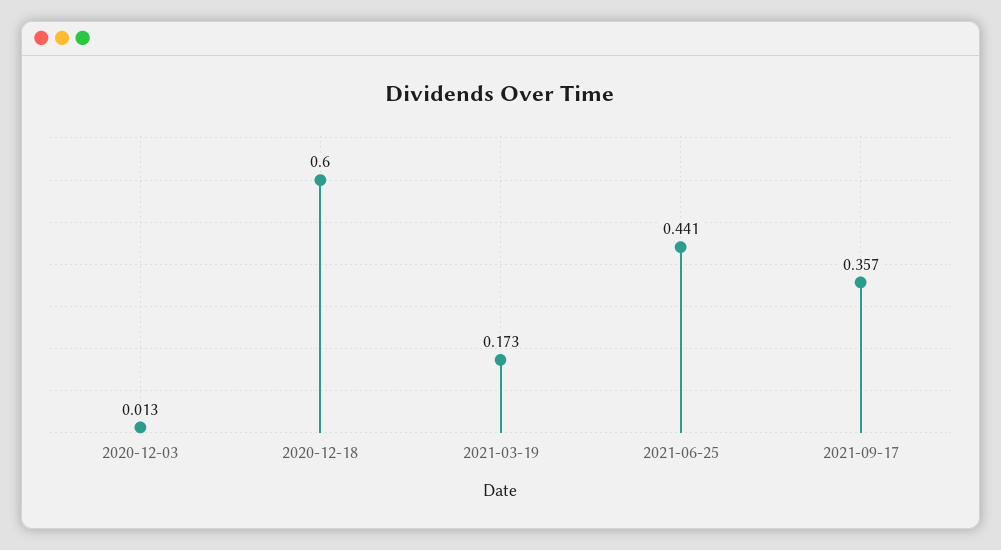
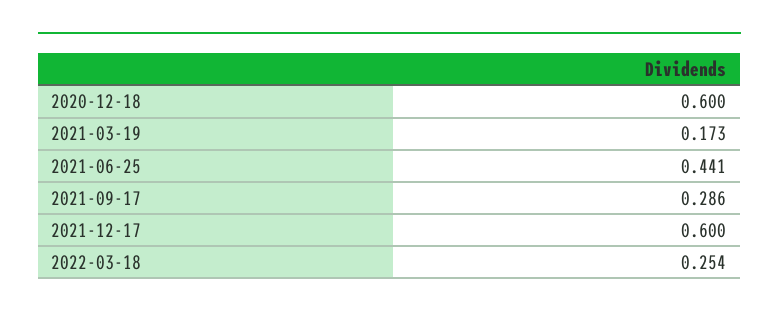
2020-12-03: 0.013 -> none
2021-09-17: 0.357 -> 0.286
2021-12-17: none -> 0.6
2022-03-18: none -> 0.254

